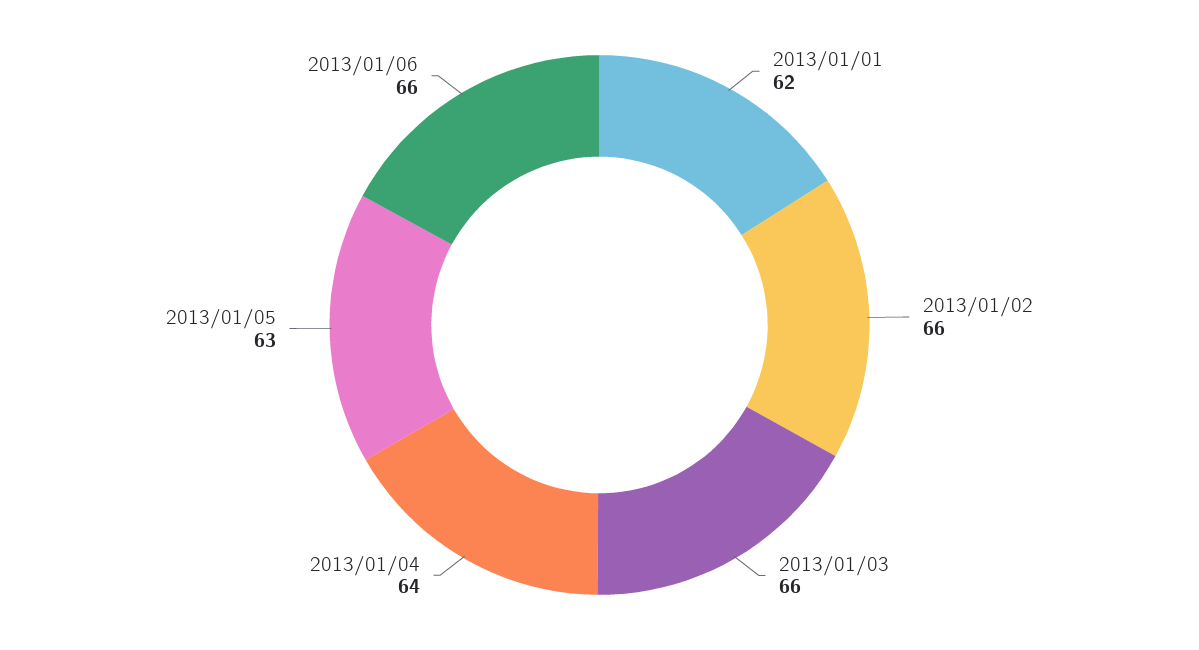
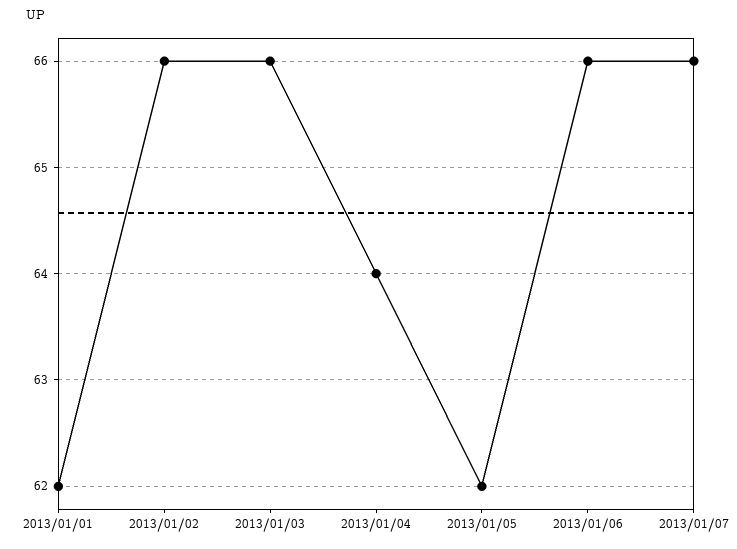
2013/01/05: 63 -> 62
2013/01/07: none -> 66

